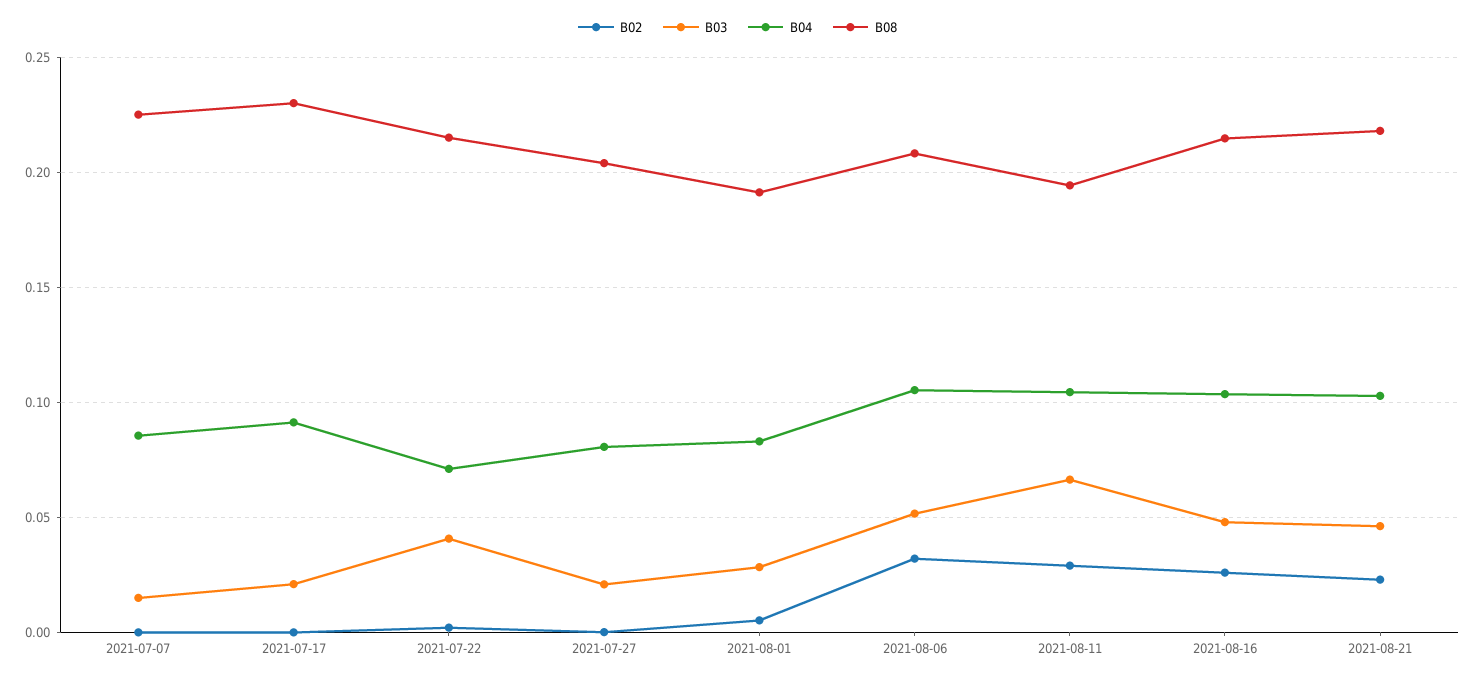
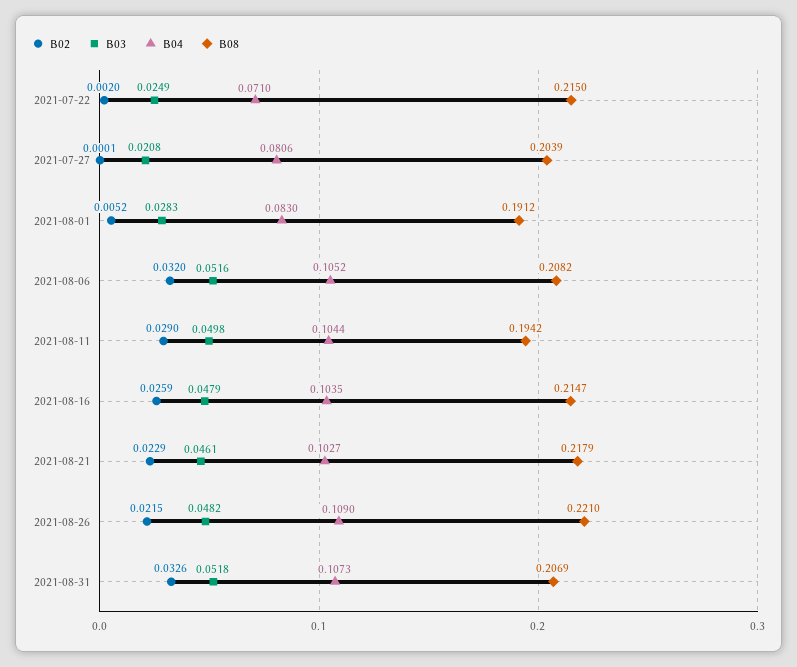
B02, 2021-07-07: 0 -> none
B03, 2021-07-07: 0.015 -> none
B04, 2021-07-07: 0.085 -> none
B08, 2021-07-07: 0.225 -> none
B02, 2021-07-17: 0 -> none
B03, 2021-07-17: 0.02 -> none
B04, 2021-07-17: 0.09 -> none
B08, 2021-07-17: 0.23 -> none
B03, 2021-07-22: 0.04 -> 0.0249
B03, 2021-08-11: 0.065 -> 0.0498
B02, 2021-08-26: none -> 0.0215
B03, 2021-08-26: none -> 0.0482
B04, 2021-08-26: none -> 0.109
B08, 2021-08-26: none -> 0.221
B02, 2021-08-31: none -> 0.0326
B03, 2021-08-31: none -> 0.0518
B04, 2021-08-31: none -> 0.1073
B08, 2021-08-31: none -> 0.2069

